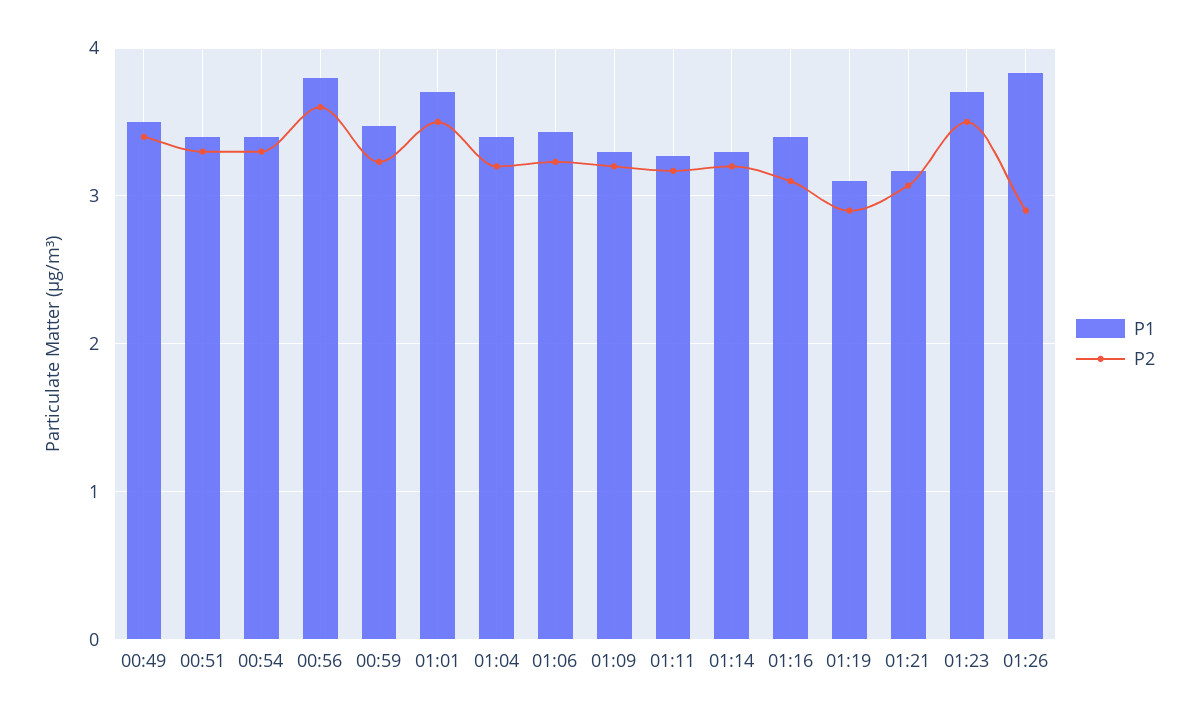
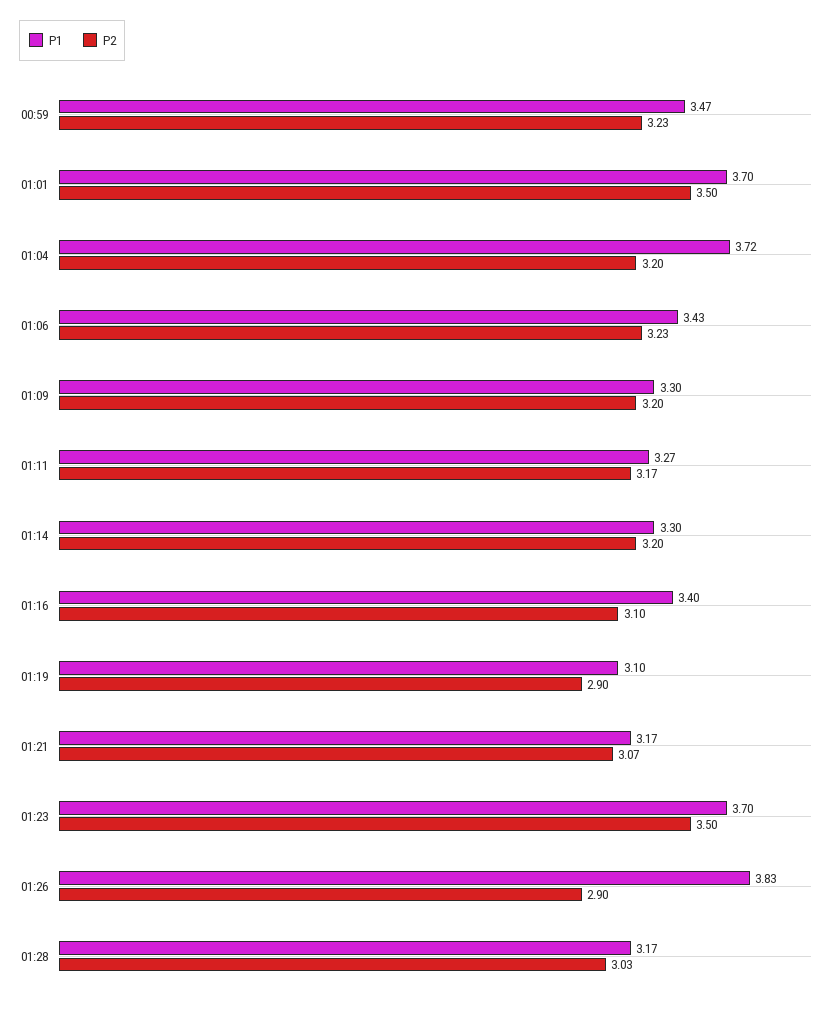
P1, 00:49: 3.5 -> none
P2, 00:49: 3.4 -> none
P1, 00:51: 3.4 -> none
P2, 00:51: 3.3 -> none
P1, 00:54: 3.4 -> none
P2, 00:54: 3.3 -> none
P1, 00:56: 3.8 -> none
P2, 00:56: 3.6 -> none
P1, 01:04: 3.4 -> 3.72
P1, 01:28: none -> 3.17
P2, 01:28: none -> 3.03

